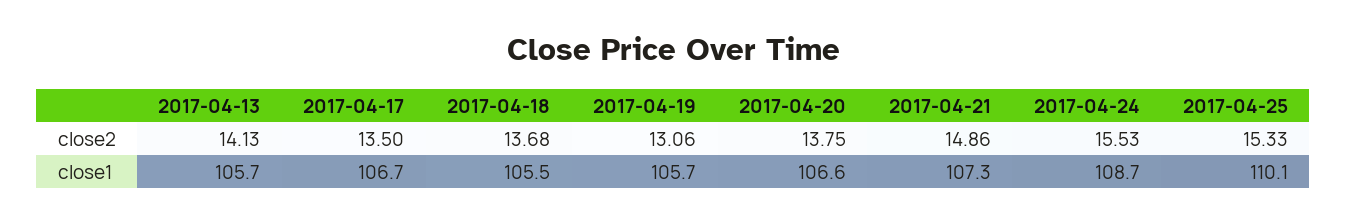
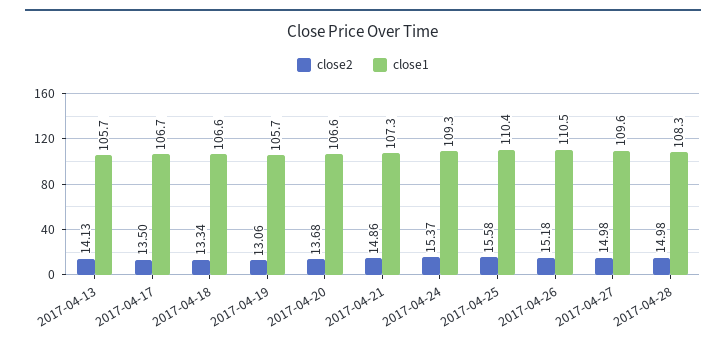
close2, 2017-04-18: 13.68 -> 13.34
close2, 2017-04-20: 13.75 -> 13.68
close2, 2017-04-24: 15.53 -> 15.37
close2, 2017-04-25: 15.33 -> 15.58
close1, 2017-04-18: 105.5 -> 106.6
close1, 2017-04-24: 108.7 -> 109.3
close1, 2017-04-25: 110.1 -> 110.4
close2, 2017-04-26: none -> 15.18
close1, 2017-04-26: none -> 110.5
close2, 2017-04-27: none -> 14.98
close1, 2017-04-27: none -> 109.6
close2, 2017-04-28: none -> 14.98
close1, 2017-04-28: none -> 108.3

